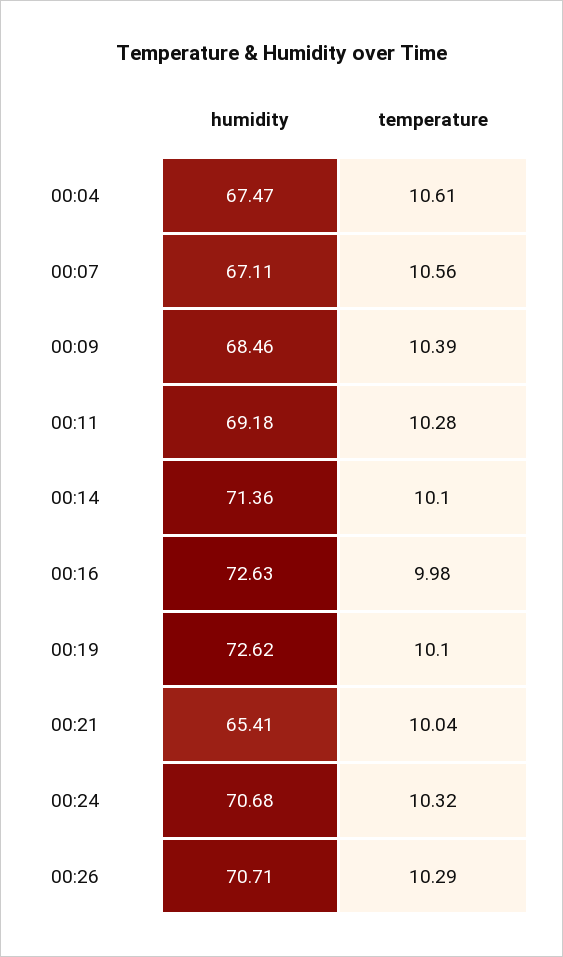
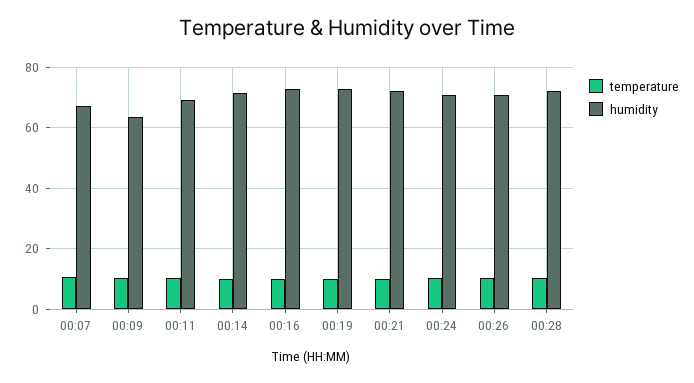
humidity, 00:04: 67.47 -> none
temperature, 00:04: 10.61 -> none
humidity, 00:09: 68.46 -> 64
humidity, 00:21: 65.41 -> 72
temperature, 00:28: none -> 10
humidity, 00:28: none -> 72

